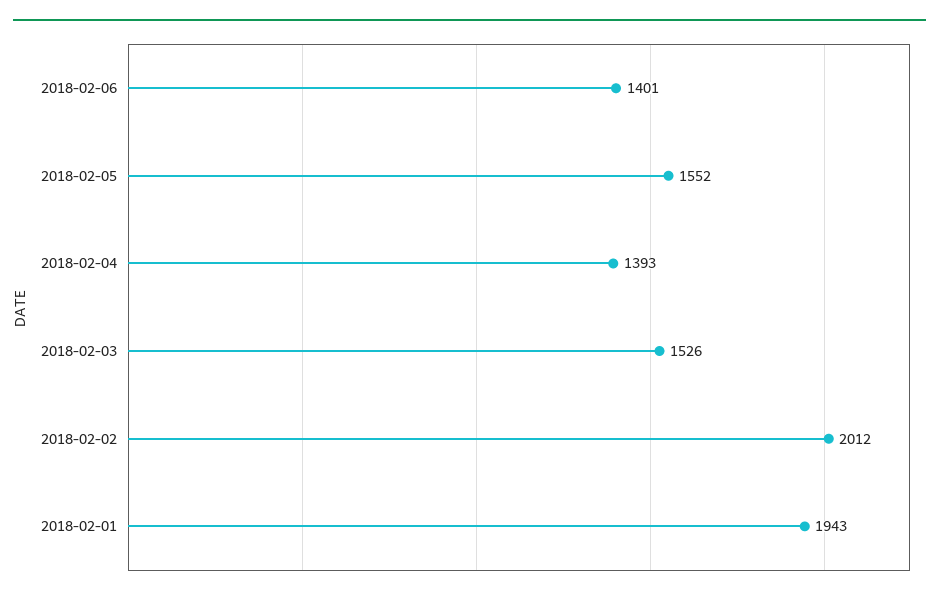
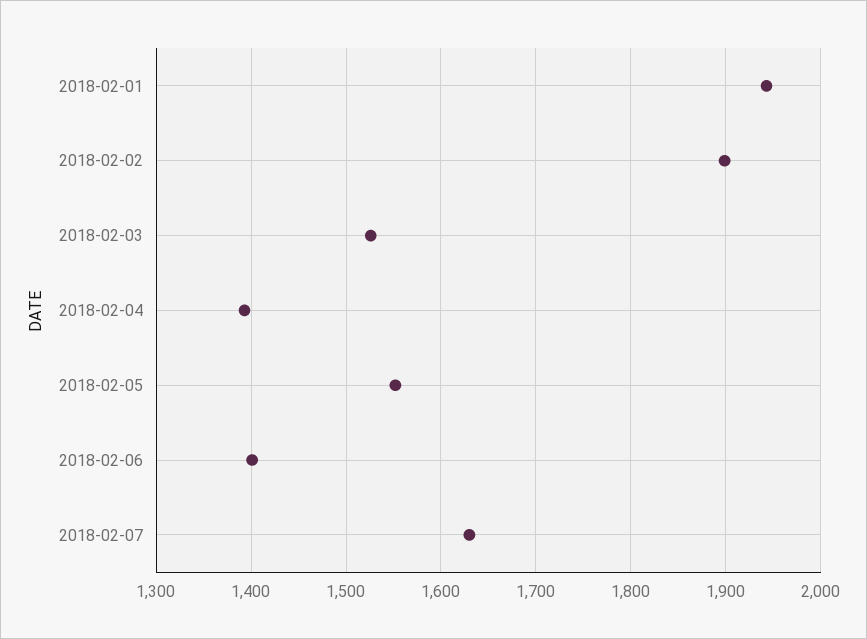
2018-02-02: 2012 -> 1900
2018-02-07: none -> 1630

